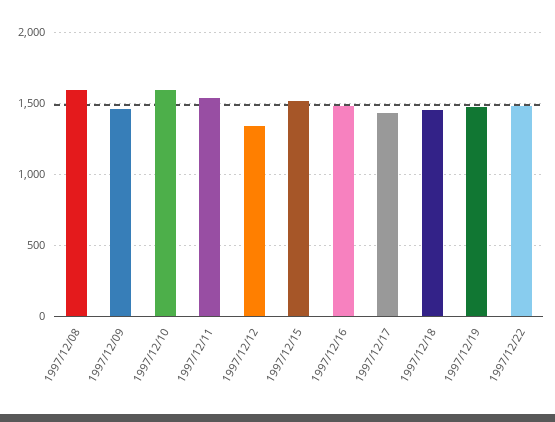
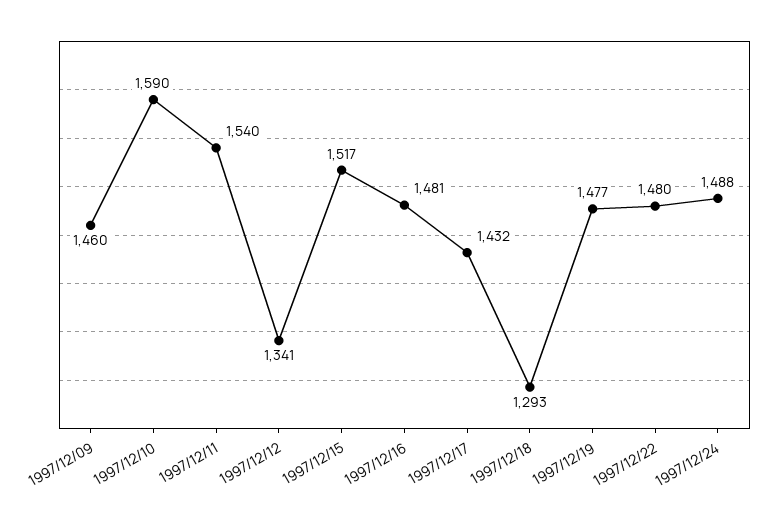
1997/12/08: 1600 -> none
1997/12/18: 1450 -> 1293
1997/12/24: none -> 1488

